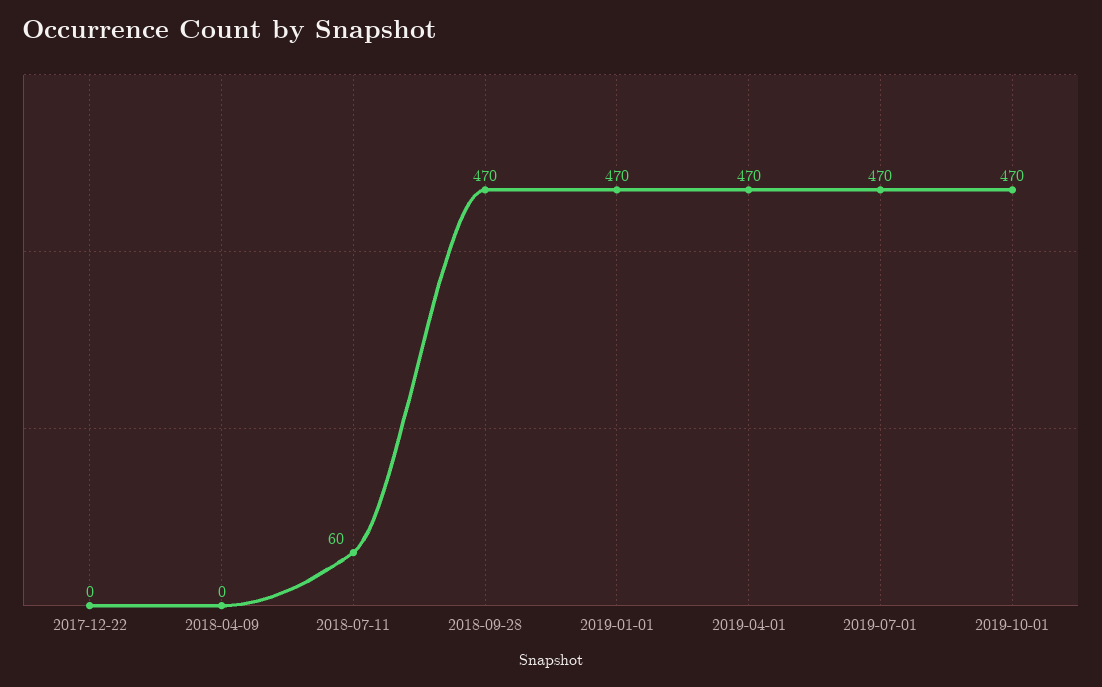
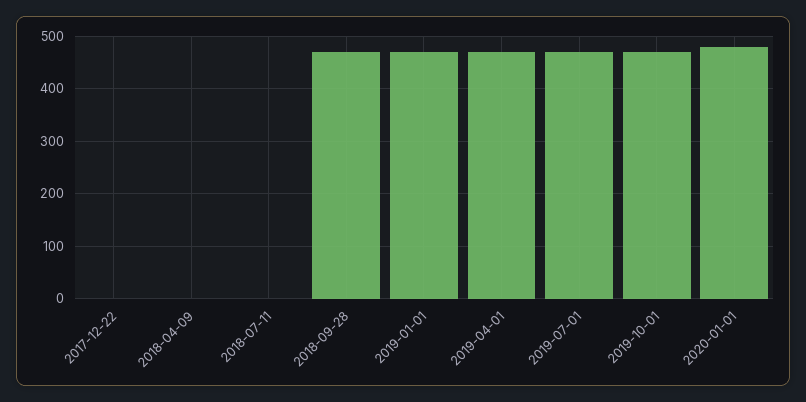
2018-07-11: 60 -> 0
2020-01-01: none -> 480

